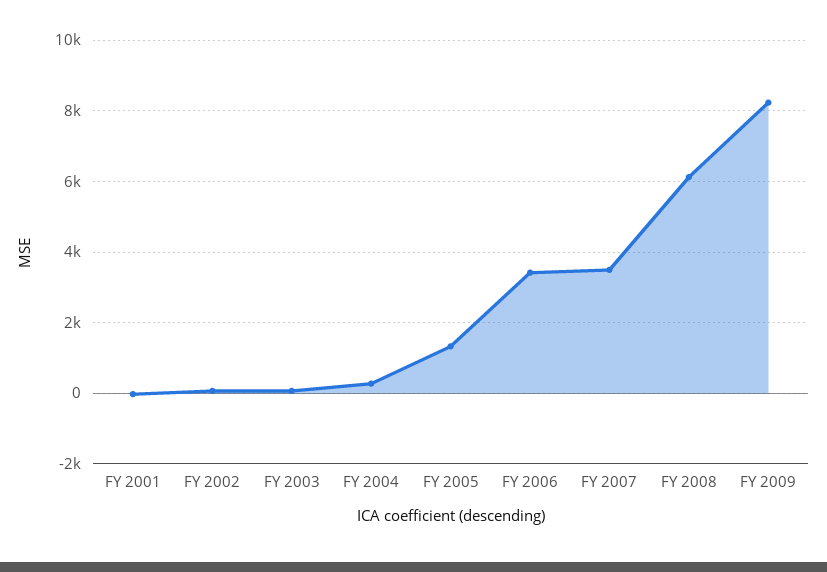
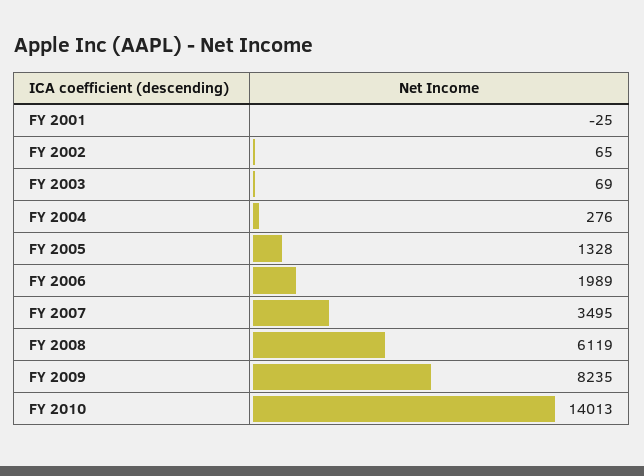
FY 2006: 3400 -> 1989
FY 2010: none -> 14013

